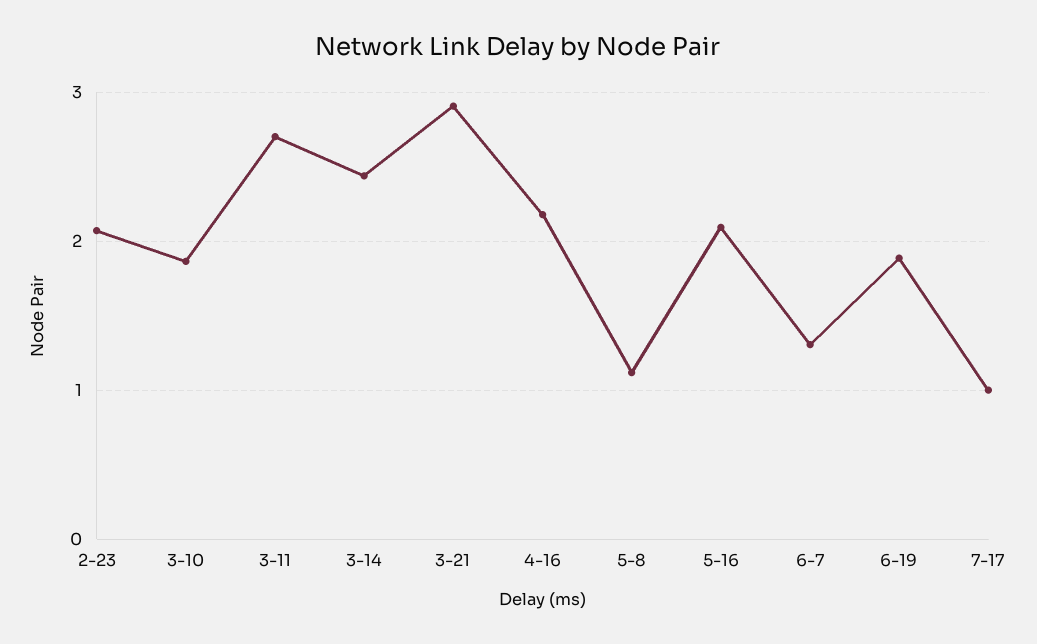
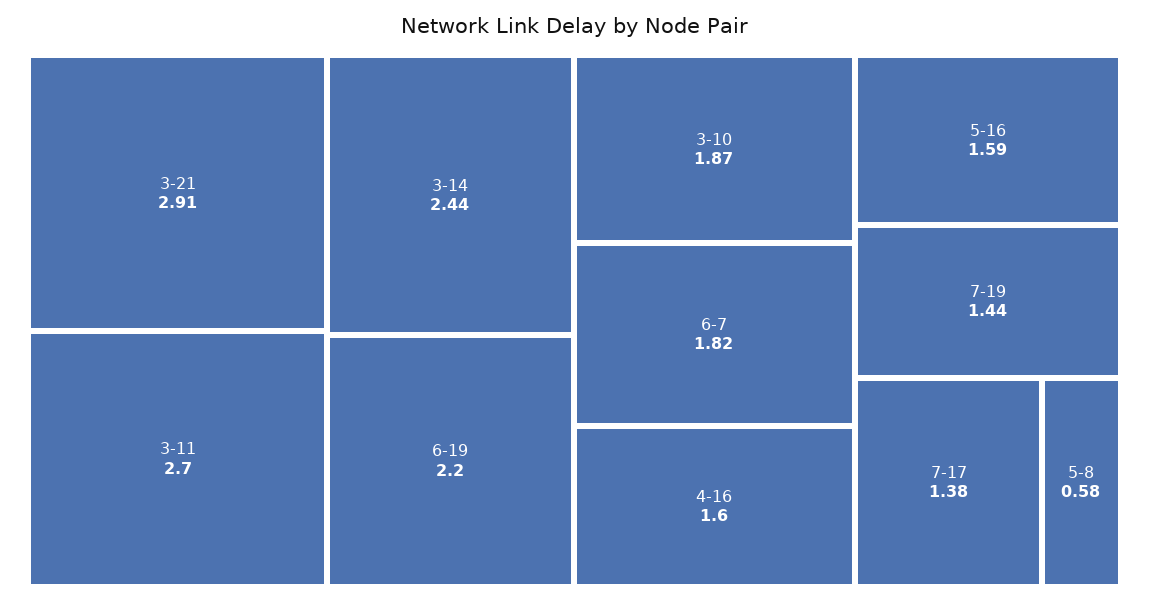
2-23: 2.1 -> none
4-16: 2.2 -> 1.6
5-8: 1.1 -> 0.58
5-16: 2.1 -> 1.59
6-7: 1.3 -> 1.82
6-19: 1.9 -> 2.2
7-17: 1 -> 1.38
7-19: none -> 1.44

